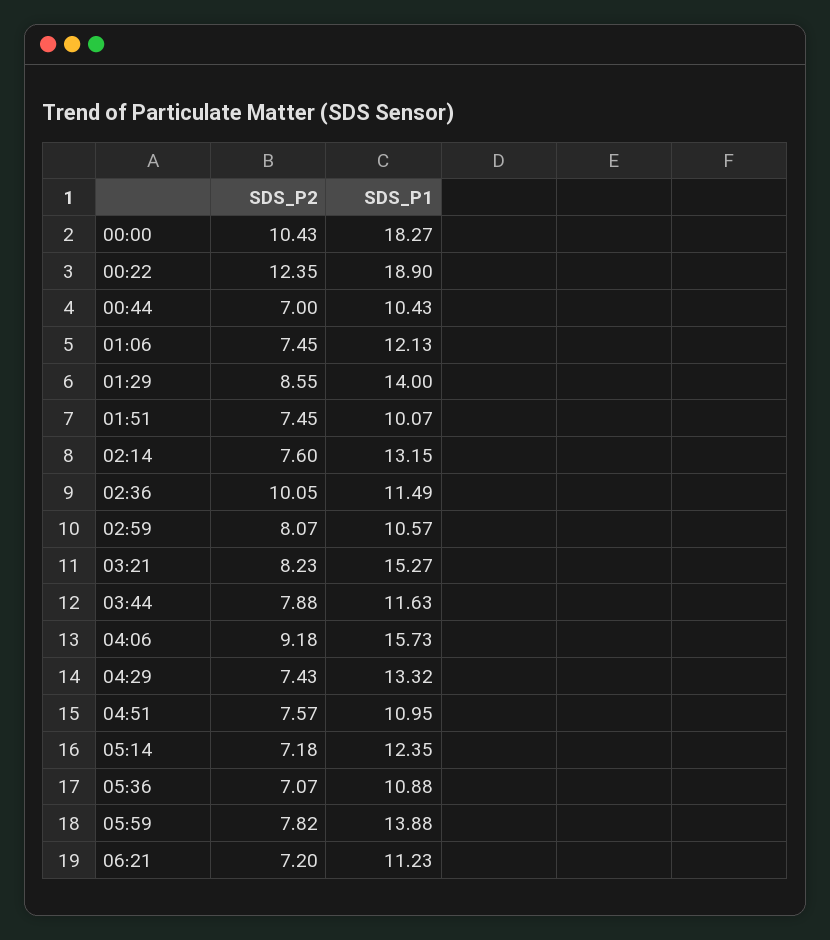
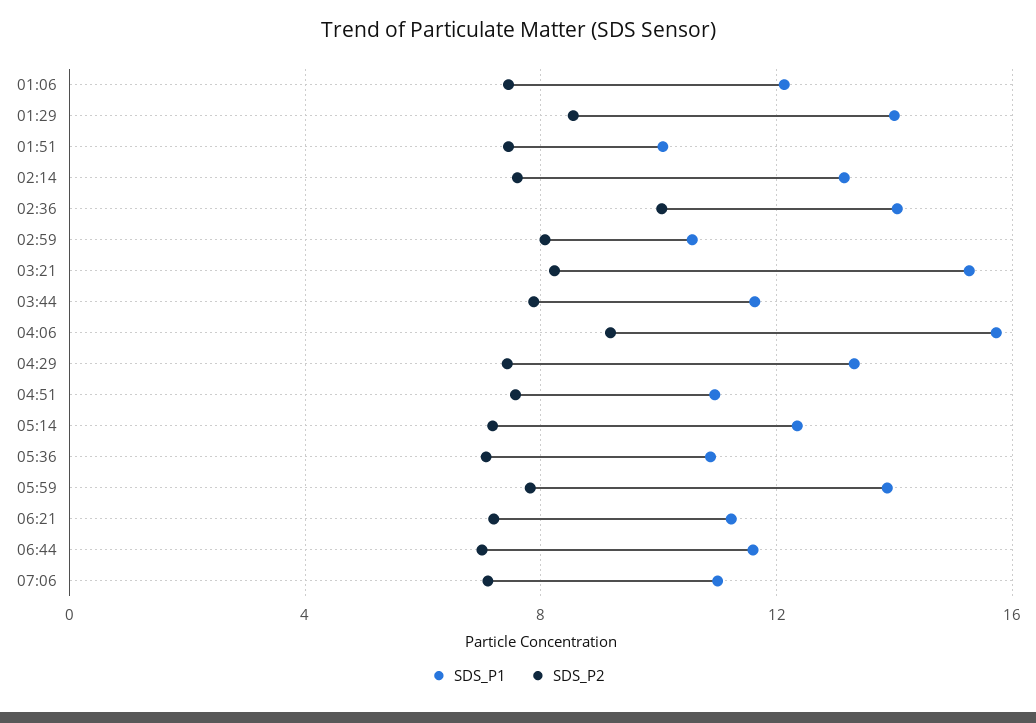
SDS_P2, 00:00: 10.43 -> none
SDS_P1, 00:00: 18.27 -> none
SDS_P2, 00:22: 12.35 -> none
SDS_P1, 00:22: 18.9 -> none
SDS_P2, 00:44: 7 -> none
SDS_P1, 00:44: 10.43 -> none
SDS_P1, 02:36: 11.49 -> 14
SDS_P1, 06:44: none -> 11.5
SDS_P2, 06:44: none -> 7
SDS_P1, 07:06: none -> 11
SDS_P2, 07:06: none -> 7

